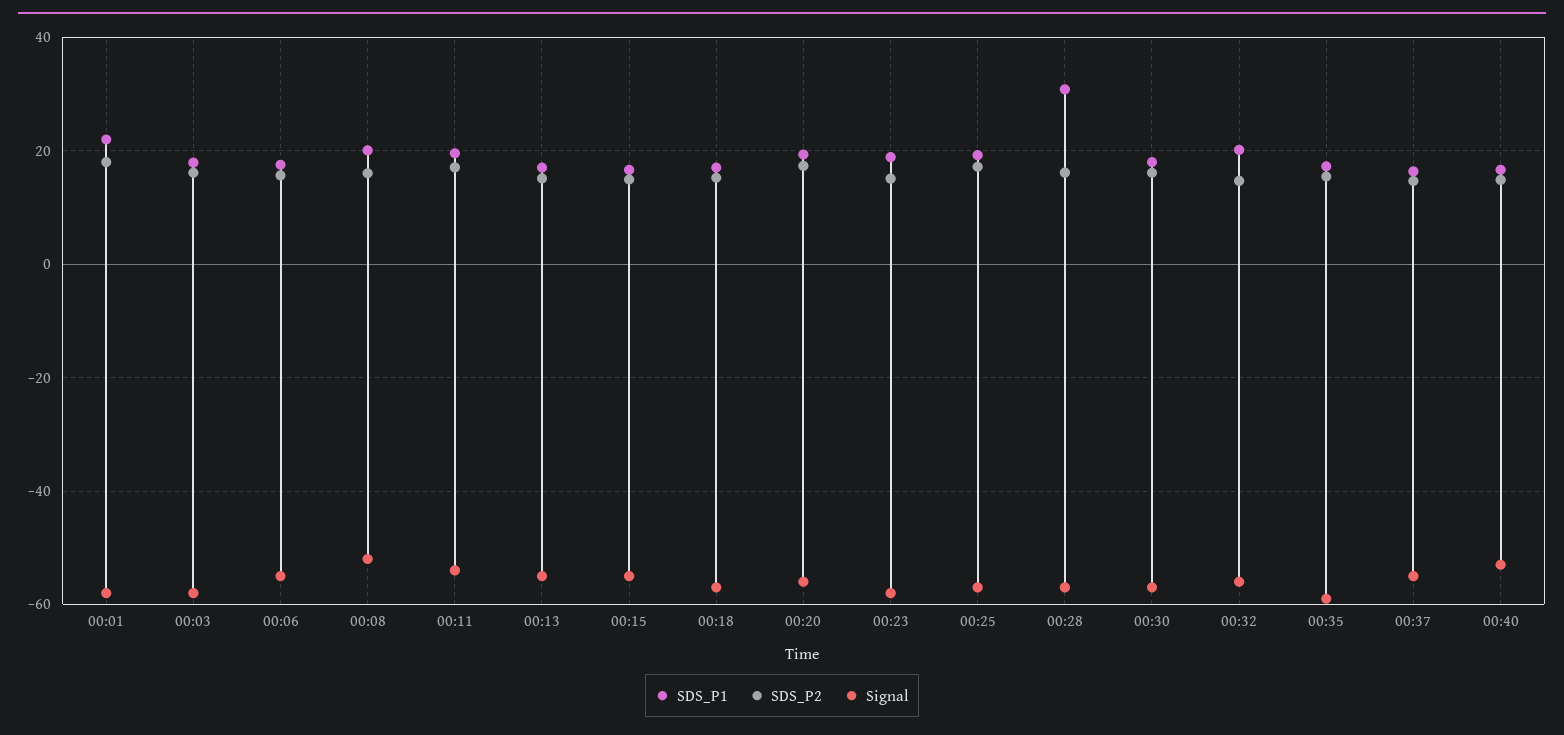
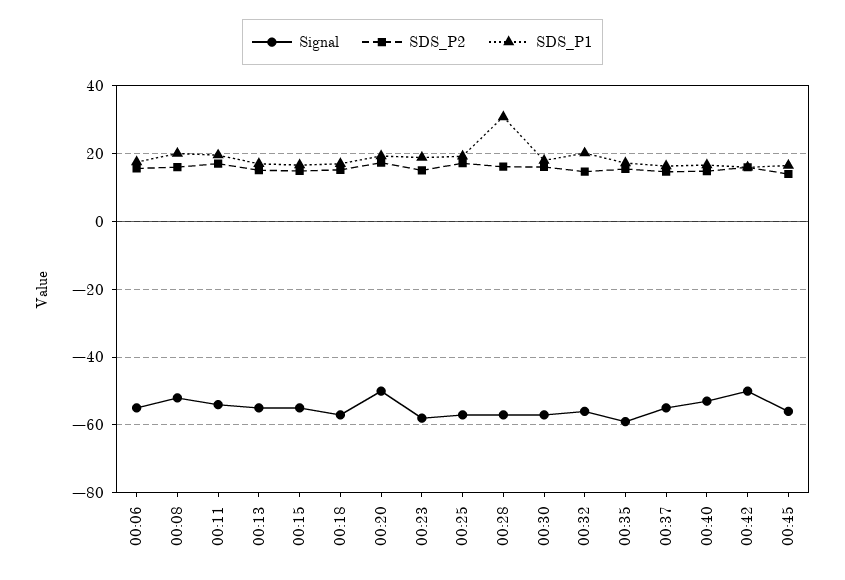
SDS_P1, 00:01: 22 -> none
SDS_P2, 00:01: 18 -> none
Signal, 00:01: -58 -> none
SDS_P1, 00:03: 18 -> none
SDS_P2, 00:03: 16 -> none
Signal, 00:03: -58 -> none
Signal, 00:20: -56 -> -50
Signal, 00:42: none -> -50
SDS_P2, 00:42: none -> 16
SDS_P1, 00:42: none -> 16
Signal, 00:45: none -> -56
SDS_P2, 00:45: none -> 14
SDS_P1, 00:45: none -> 16

